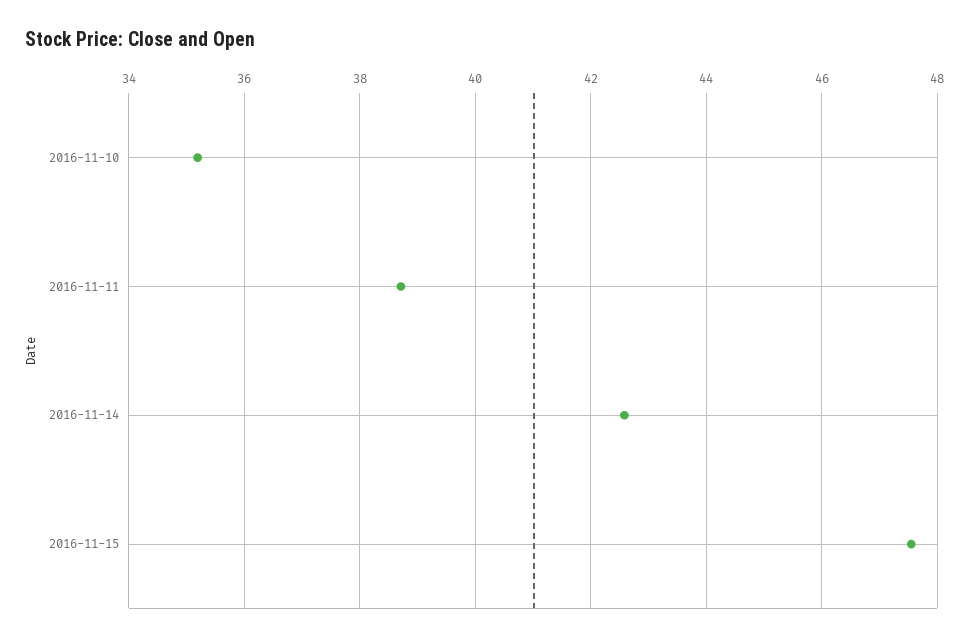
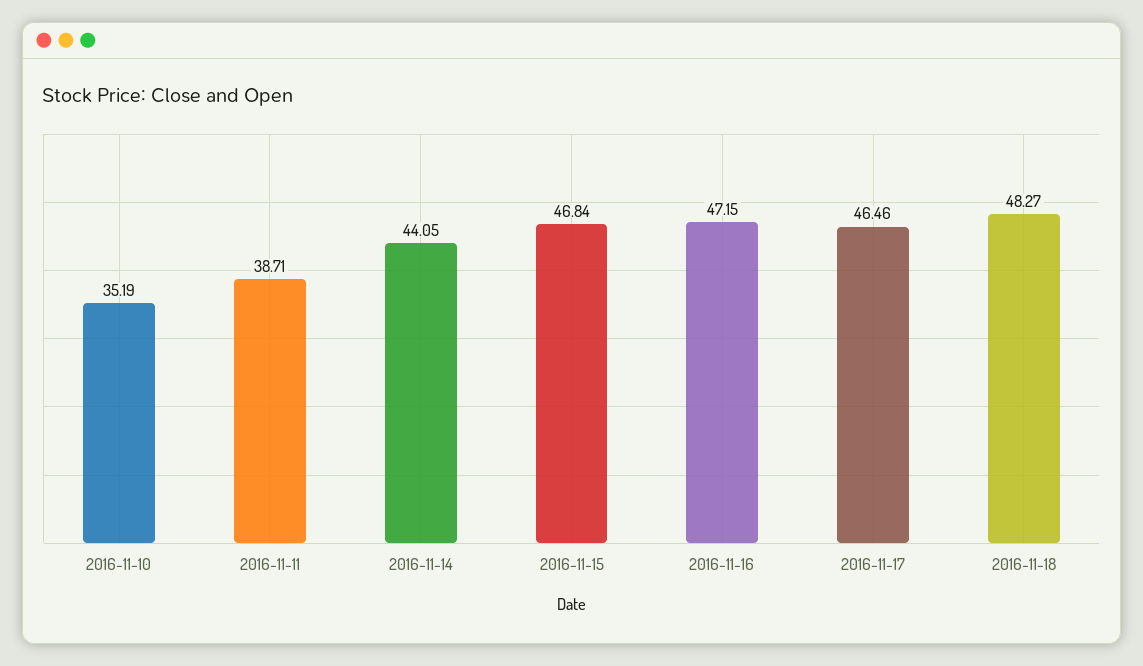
2016-11-14: 42.6 -> 44.05
2016-11-15: 47.6 -> 46.84
2016-11-16: none -> 47.15
2016-11-17: none -> 46.46
2016-11-18: none -> 48.27

